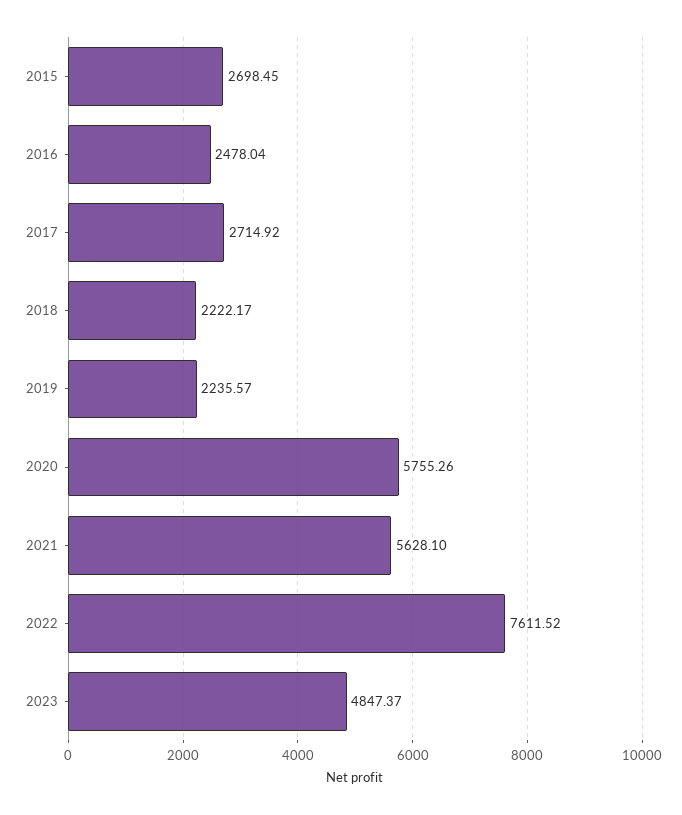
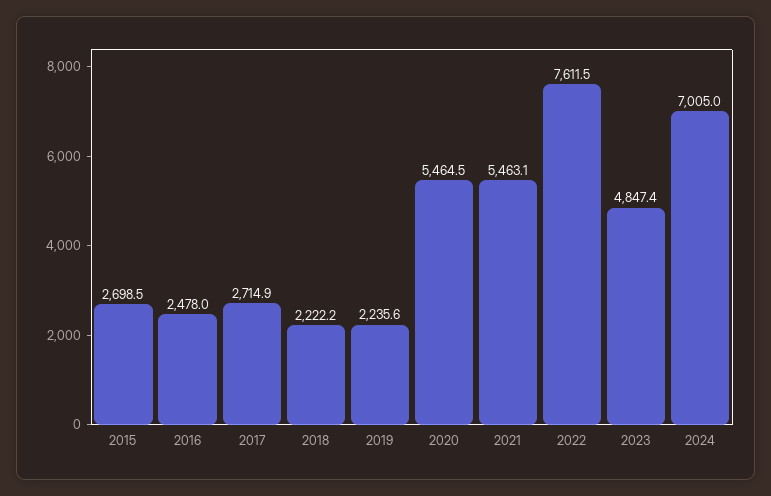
2020: 5755.26 -> 5464.5
2021: 5628.1 -> 5463.1
2024: none -> 7005

